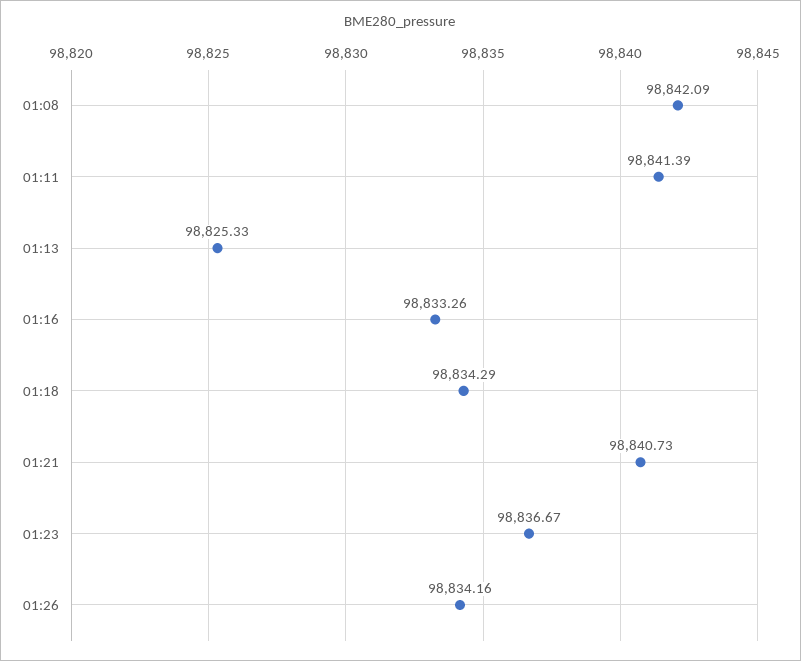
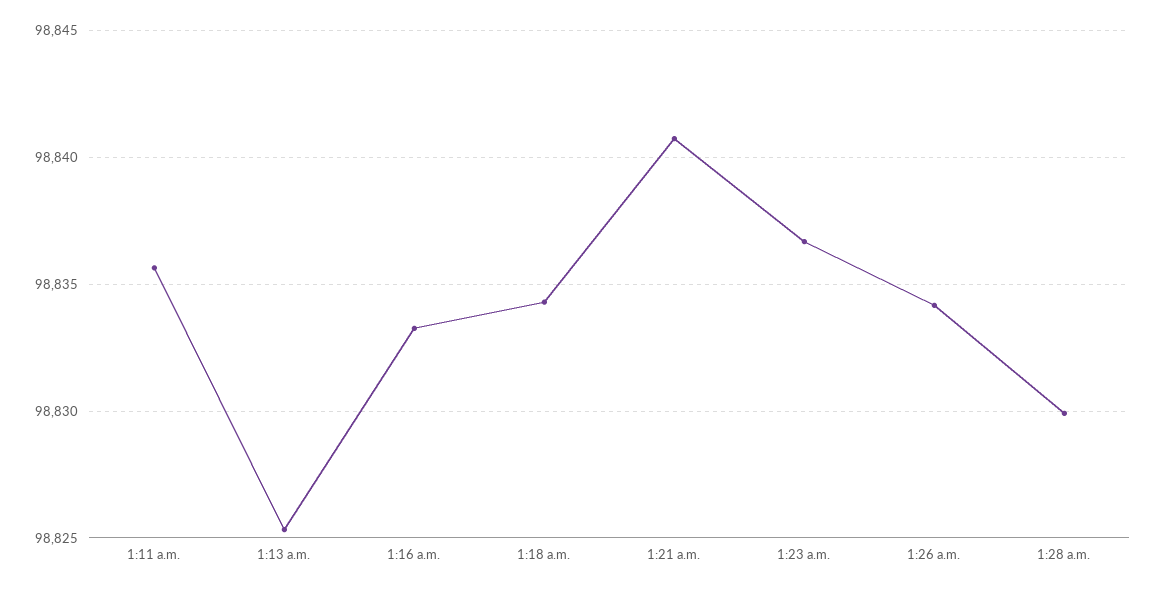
01:08: 98842.09 -> none
01:11: 98841.39 -> 98835.5
1:28 a.m.: none -> 98830

